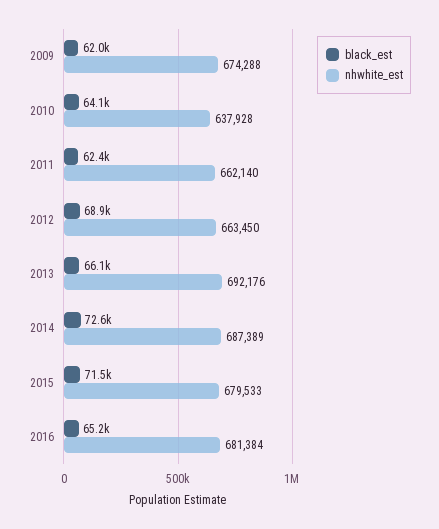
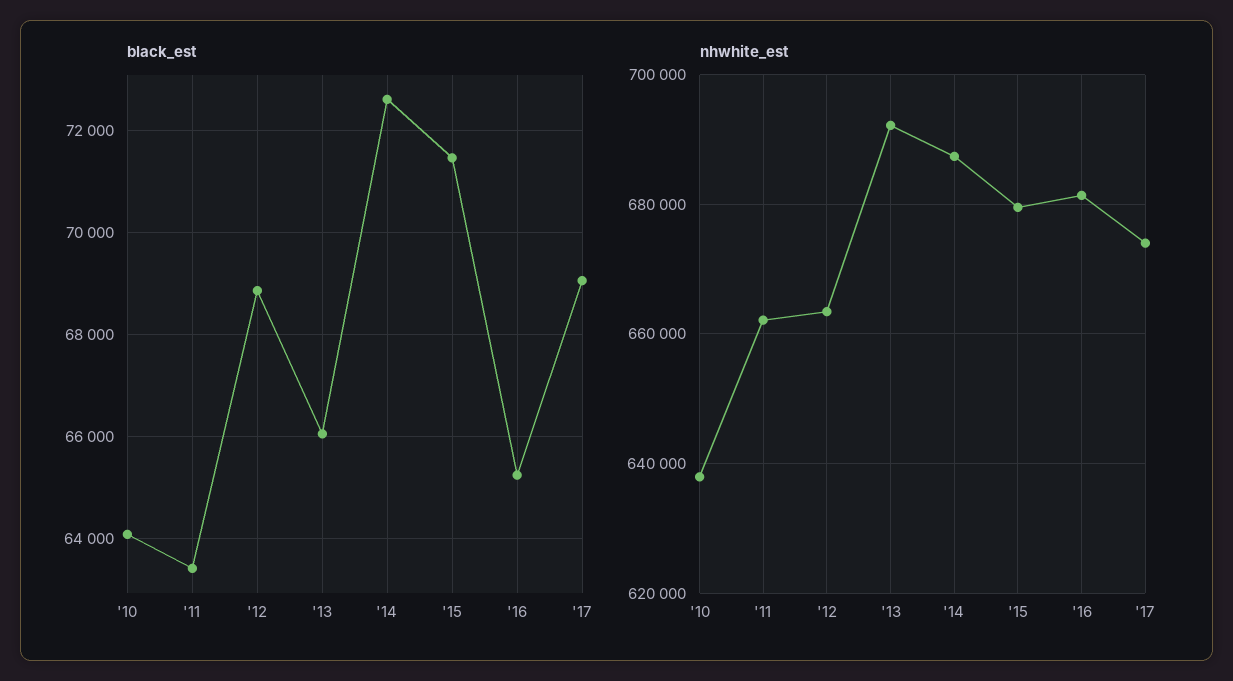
black_est, 2009: 62000 -> none
nhwhite_est, 2009: 674288 -> none
black_est, 2011: 62400 -> 63400
black_est, '17: none -> 69000
nhwhite_est, '17: none -> 674000

